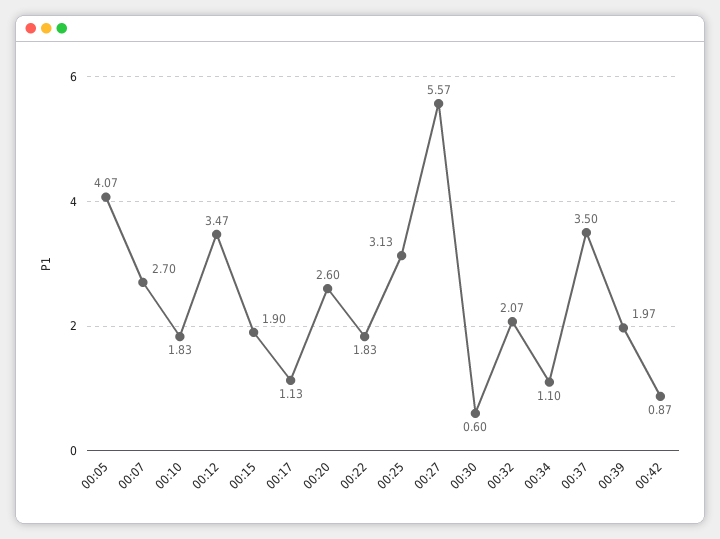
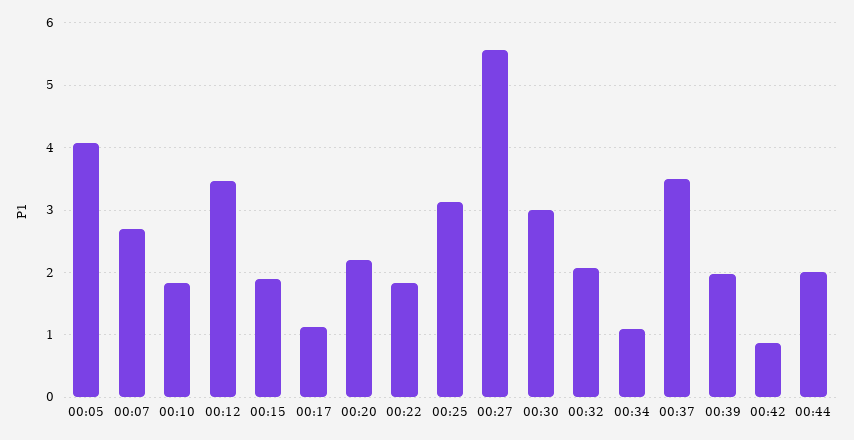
00:20: 2.6 -> 2.2
00:30: 0.6 -> 3
00:44: none -> 2

